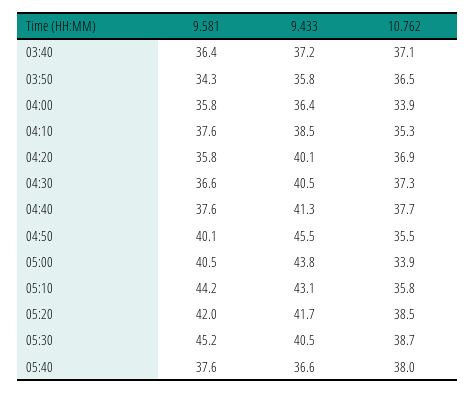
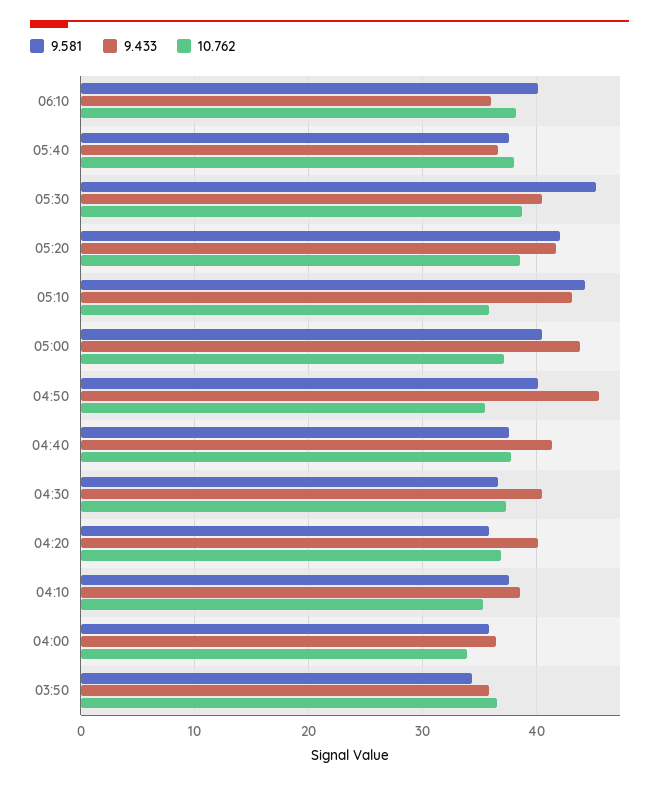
9.581, 03:40: 36.4 -> none
9.433, 03:40: 37.2 -> none
10.762, 03:40: 37.1 -> none
10.762, 05:00: 33.9 -> 37
9.581, 06:10: none -> 40
9.433, 06:10: none -> 36
10.762, 06:10: none -> 38

